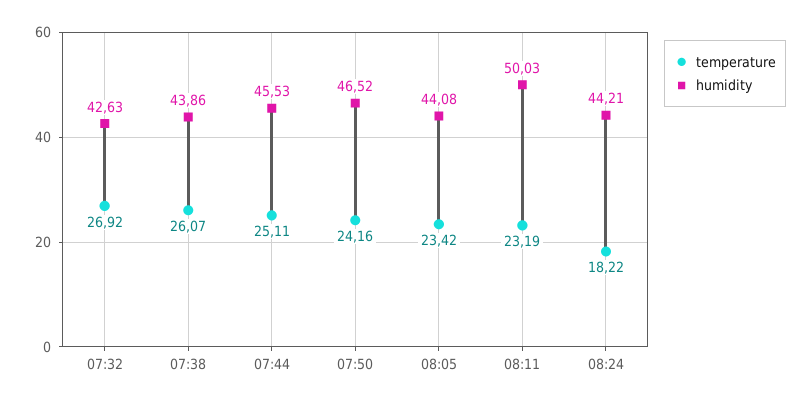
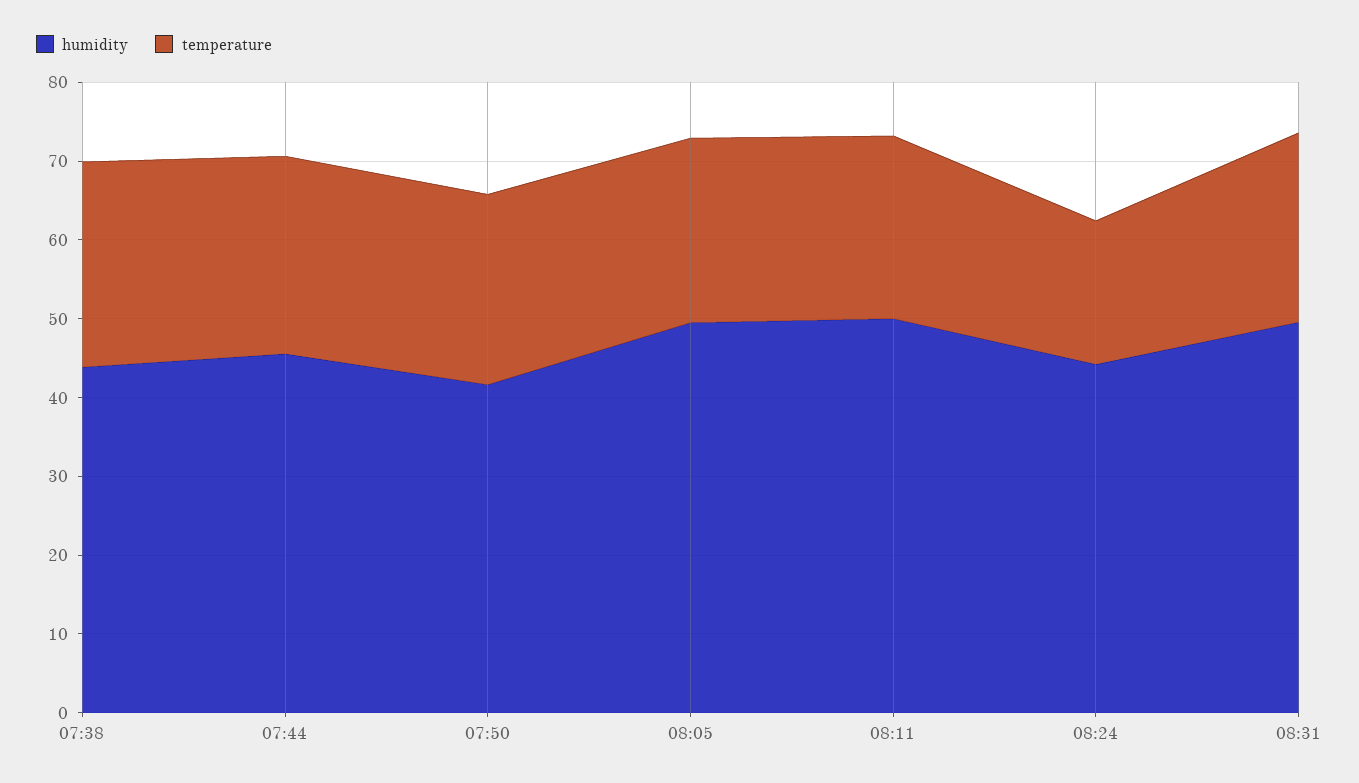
temperature, 07:32: 26.92 -> none
humidity, 07:32: 42.63 -> none
humidity, 07:50: 46.52 -> 42
humidity, 08:05: 44.08 -> 50
humidity, 08:31: none -> 50
temperature, 08:31: none -> 24

